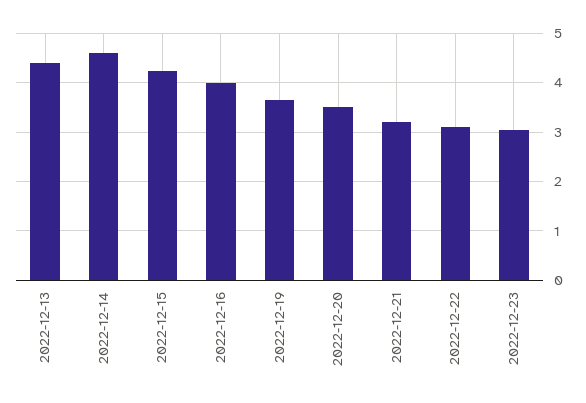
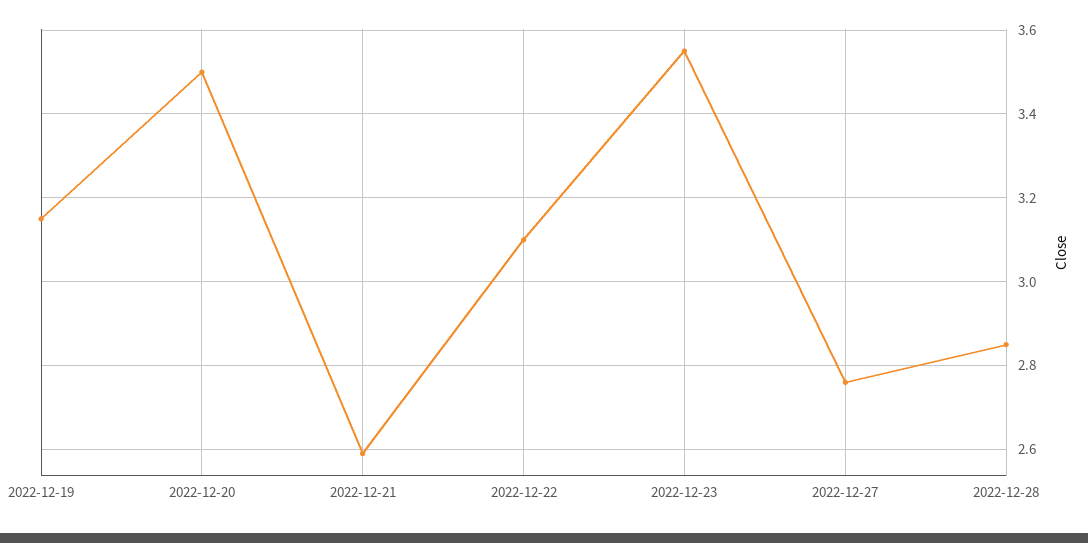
2022-12-13: 4.4 -> none
2022-12-14: 4.6 -> none
2022-12-15: 4.2 -> none
2022-12-16: 4 -> none
2022-12-19: 3.6 -> 3.15
2022-12-21: 3.2 -> 2.6
2022-12-23: 3 -> 3.55
2022-12-27: none -> 2.75
2022-12-28: none -> 2.85

